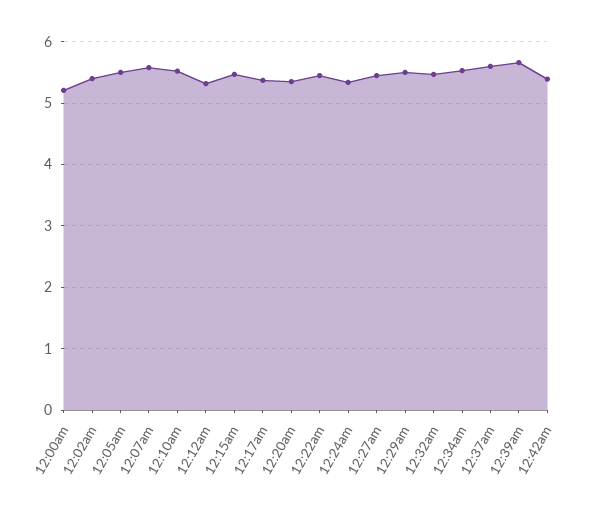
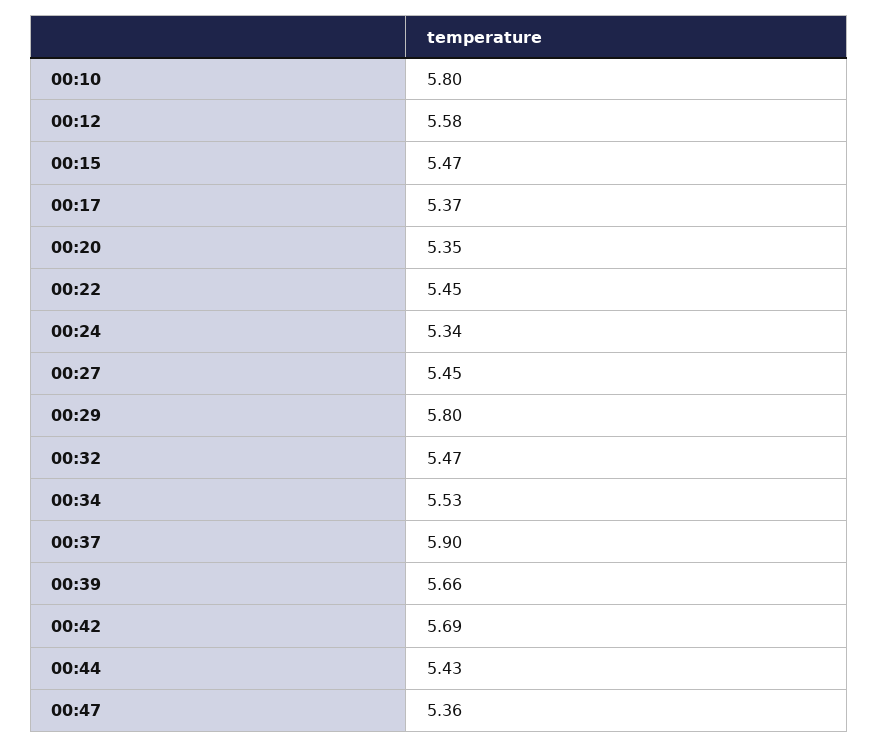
12:00am: 5.2 -> none
12:02am: 5.4 -> none
12:05am: 5.5 -> none
12:07am: 5.6 -> none
12:10am: 5.5 -> 5.8
12:12am: 5.3 -> 5.58
12:29am: 5.5 -> 5.8
12:37am: 5.6 -> 5.9
12:42am: 5.4 -> 5.69
00:44: none -> 5.43
00:47: none -> 5.36

